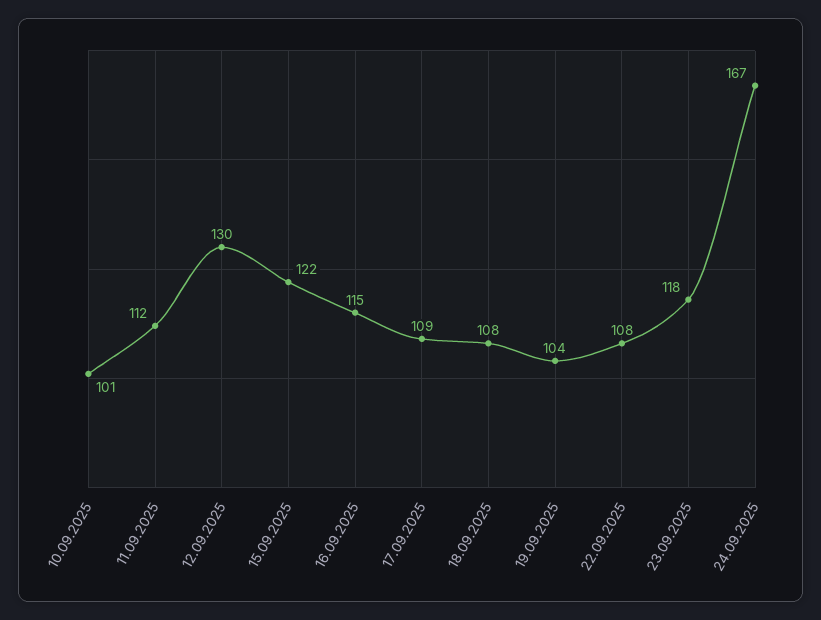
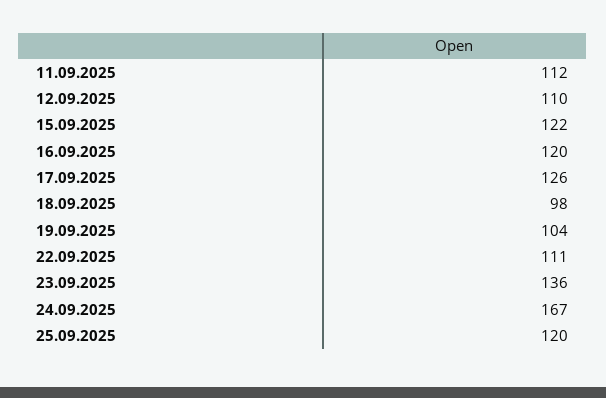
10.09.2025: 101 -> none
12.09.2025: 130 -> 110
16.09.2025: 115 -> 120
17.09.2025: 109 -> 126
18.09.2025: 108 -> 98
22.09.2025: 108 -> 111
23.09.2025: 118 -> 136
25.09.2025: none -> 120

